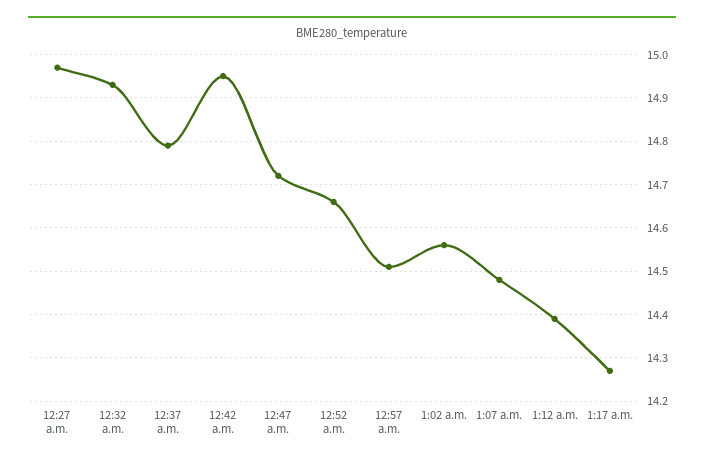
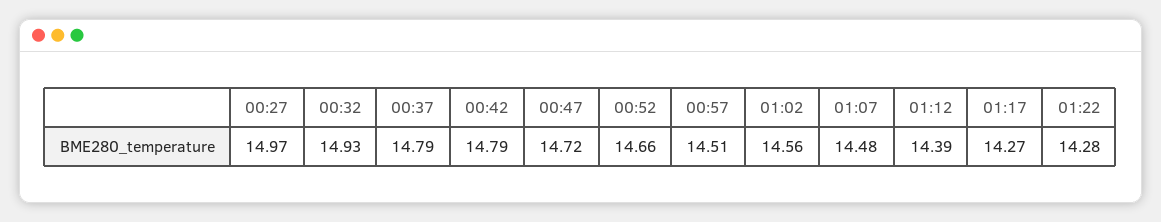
12:42 a.m.: 14.95 -> 14.79
01:22: none -> 14.28

